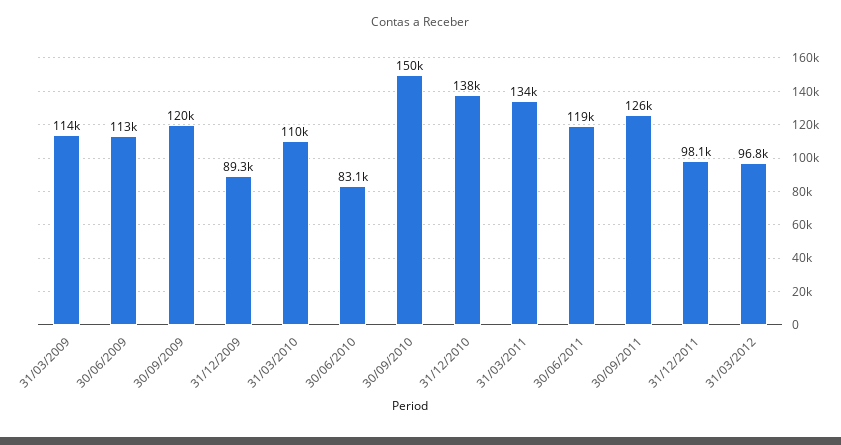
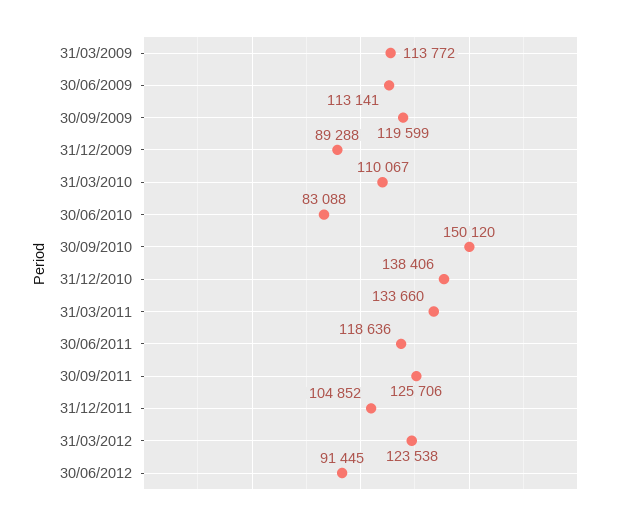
31/12/2011: 98100 -> 104852
31/03/2012: 96800 -> 123538
30/06/2012: none -> 91445

